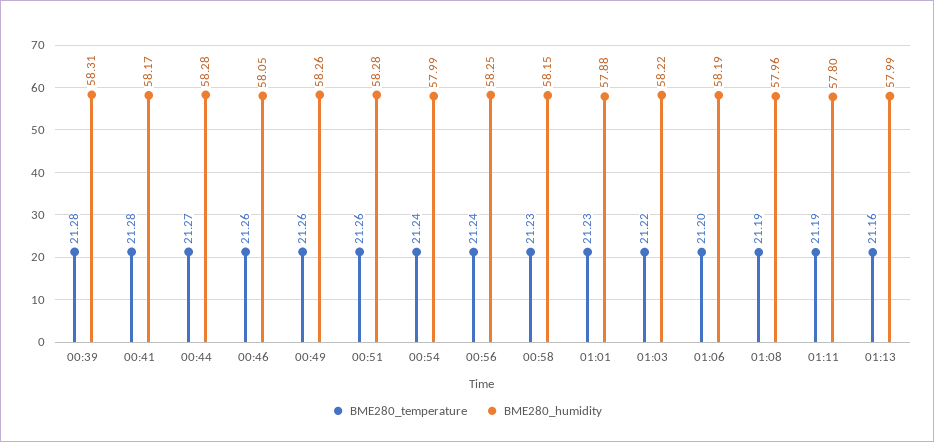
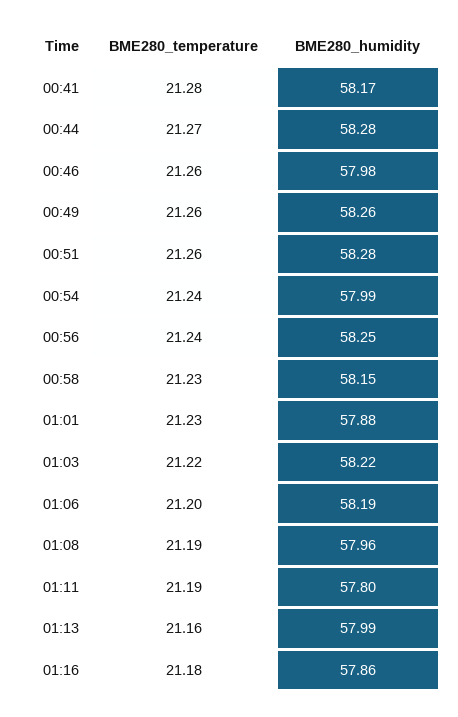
BME280_temperature, 00:39: 21.28 -> none
BME280_humidity, 00:39: 58.31 -> none
BME280_humidity, 00:46: 58.05 -> 57.98
BME280_temperature, 01:16: none -> 21.18
BME280_humidity, 01:16: none -> 57.86

